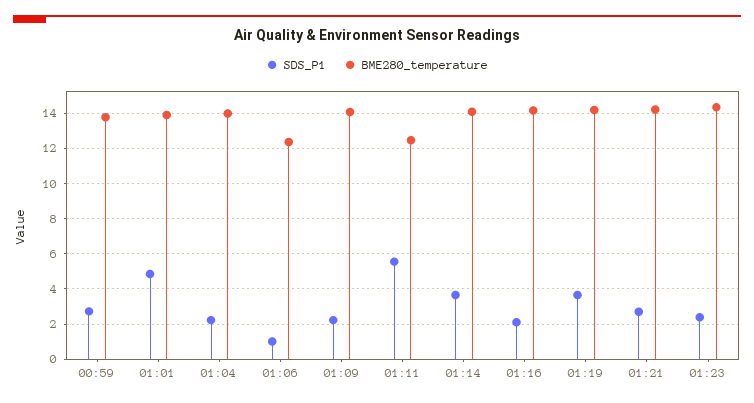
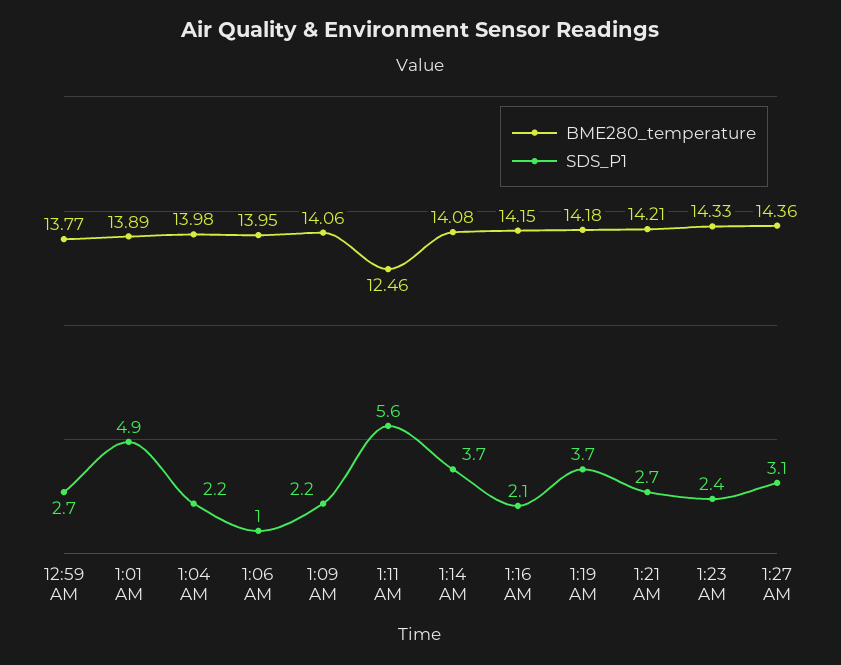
BME280_temperature, 01:06: 12.5 -> 13.95
BME280_temperature, 1:27 AM: none -> 14.36
SDS_P1, 1:27 AM: none -> 3.1

